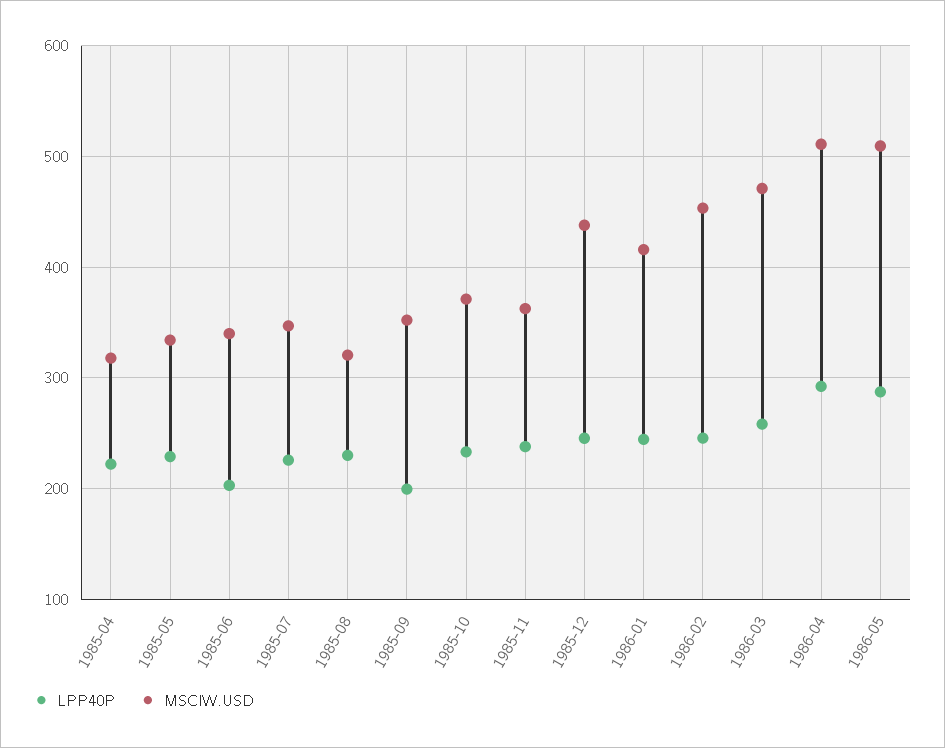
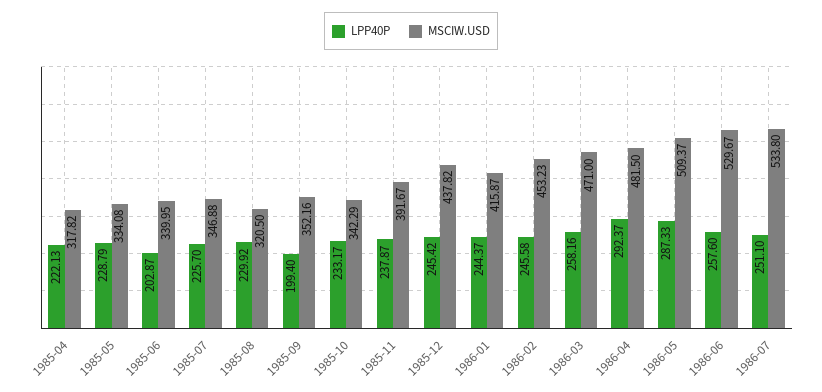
MSCIW.USD, 1985-10: 370 -> 342.29
MSCIW.USD, 1985-11: 360 -> 391.67
MSCIW.USD, 1986-04: 510 -> 481.5
LPP40P, 1986-06: none -> 257.6
MSCIW.USD, 1986-06: none -> 529.67
LPP40P, 1986-07: none -> 251.1
MSCIW.USD, 1986-07: none -> 533.8

